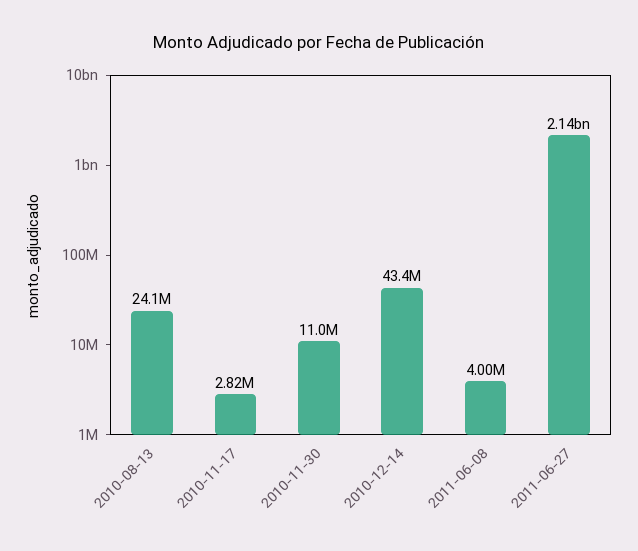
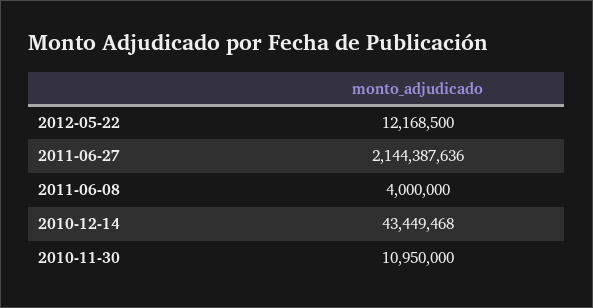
2010-08-13: 24100000 -> none
2010-11-17: 2820000 -> none
2012-05-22: none -> 12168500

